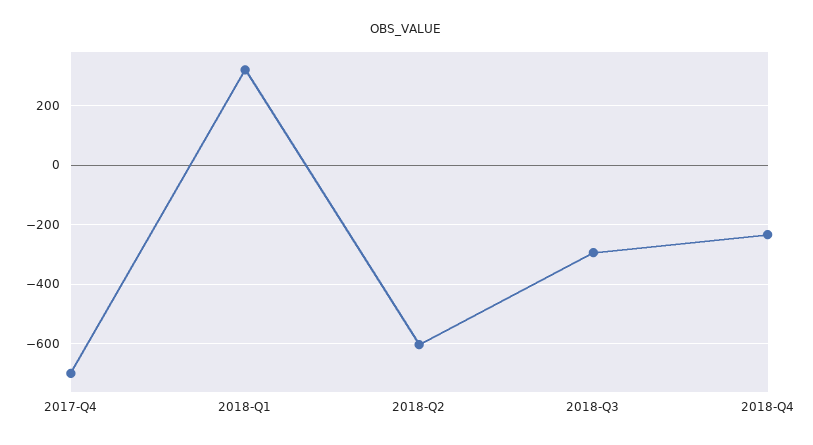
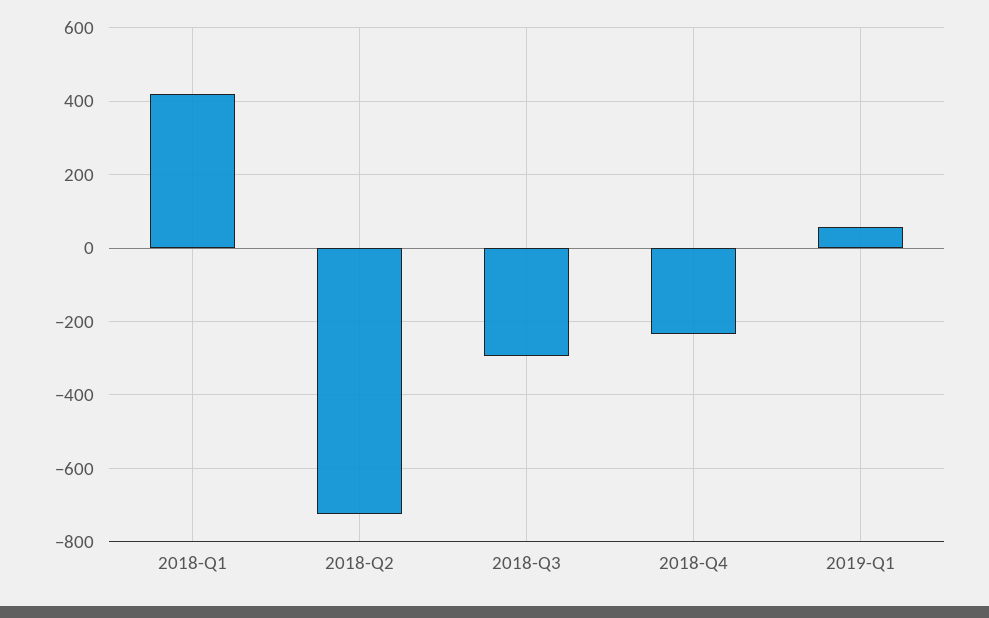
2017-Q4: -700 -> none
2018-Q1: 325 -> 420
2018-Q2: -600 -> -720
2019-Q1: none -> 60

